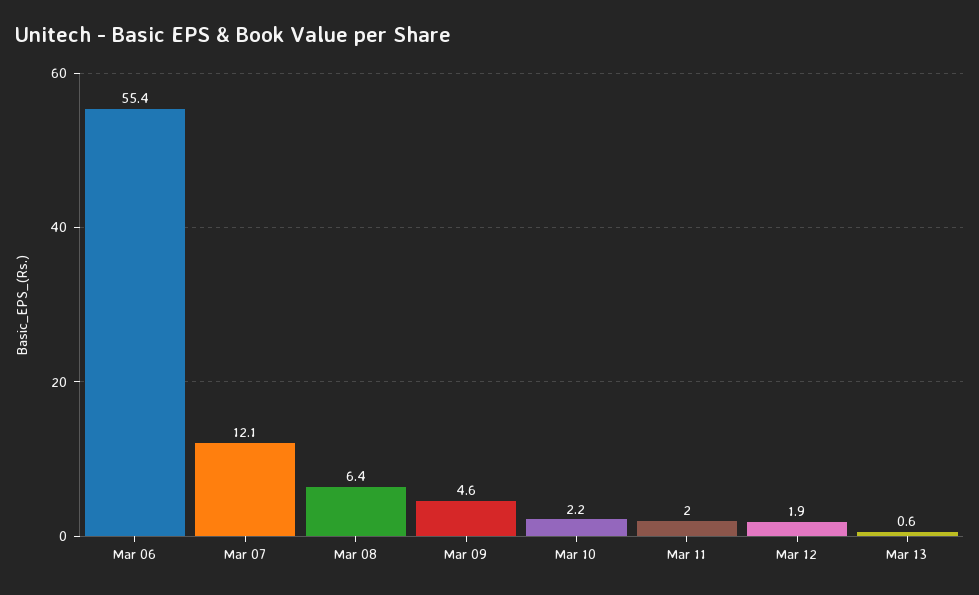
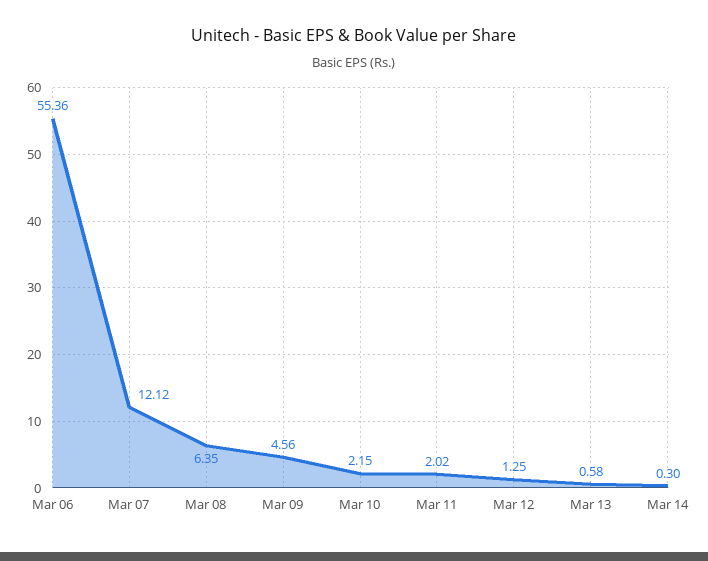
Mar 12: 1.9 -> 1.25
Mar 14: none -> 0.3

